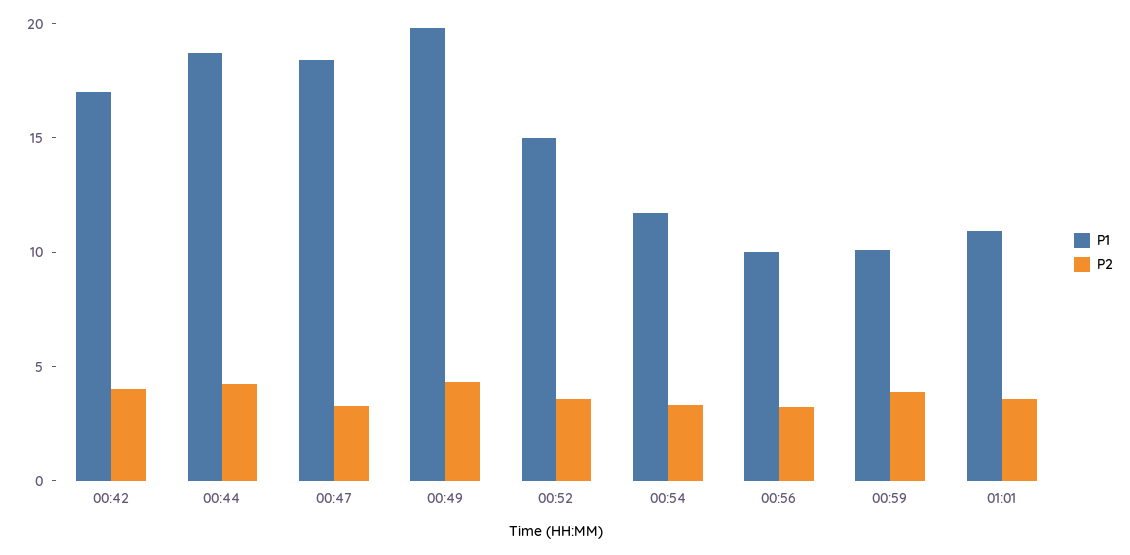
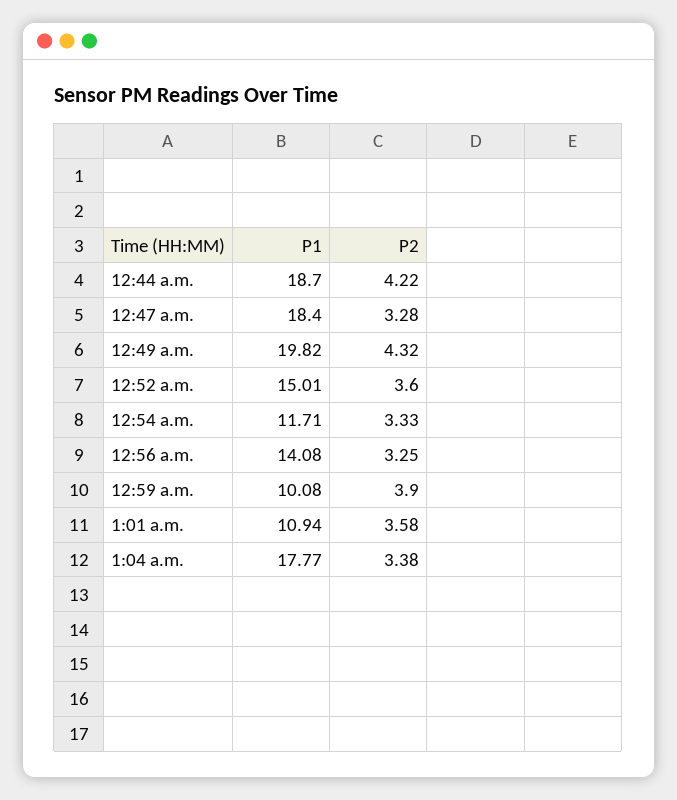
P1, 00:42: 17 -> none
P2, 00:42: 4 -> none
P1, 00:56: 10 -> 14.08
P1, 1:04 a.m.: none -> 17.77
P2, 1:04 a.m.: none -> 3.38

